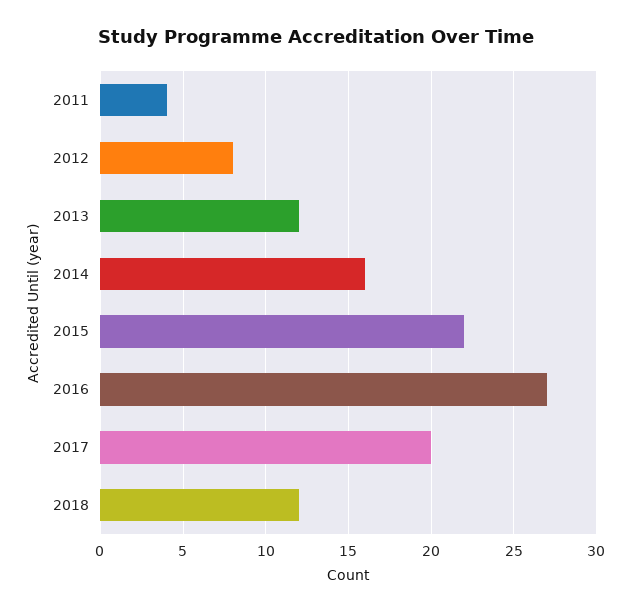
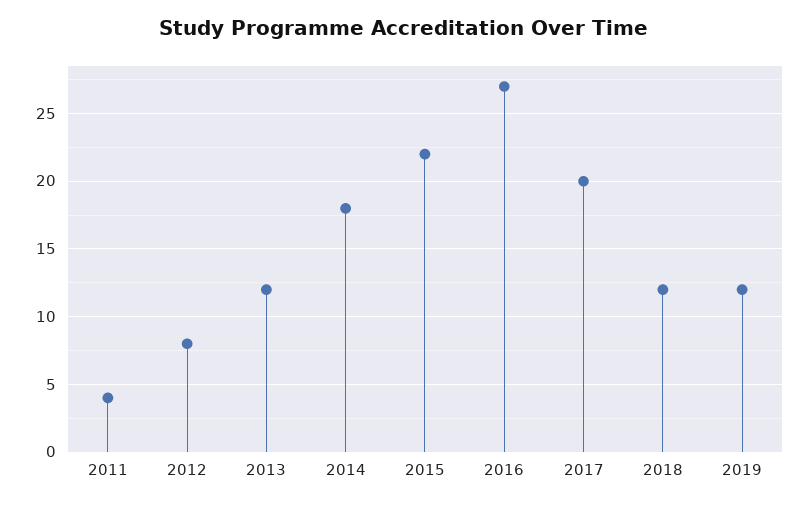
2014: 16 -> 18
2019: none -> 12

